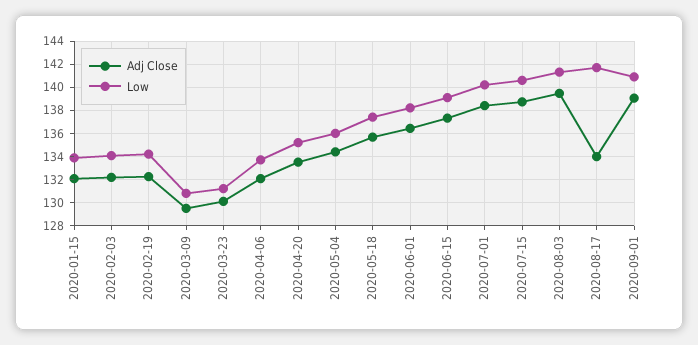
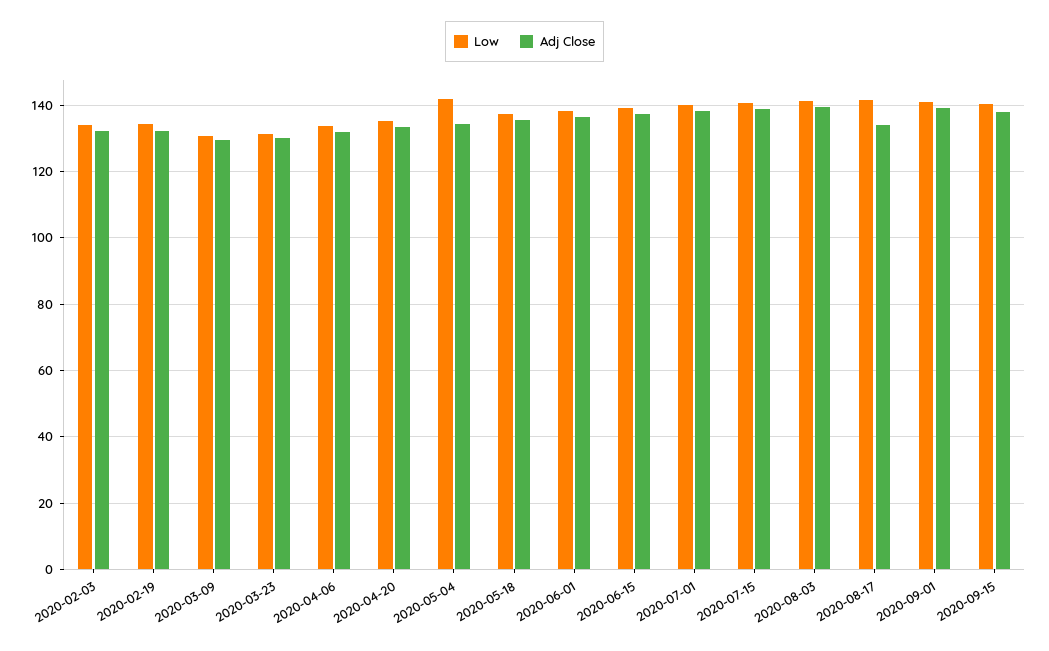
Adj Close, 2020-01-15: 132 -> none
Low, 2020-01-15: 134 -> none
Low, 2020-05-04: 136 -> 142
Low, 2020-09-15: none -> 140
Adj Close, 2020-09-15: none -> 138

